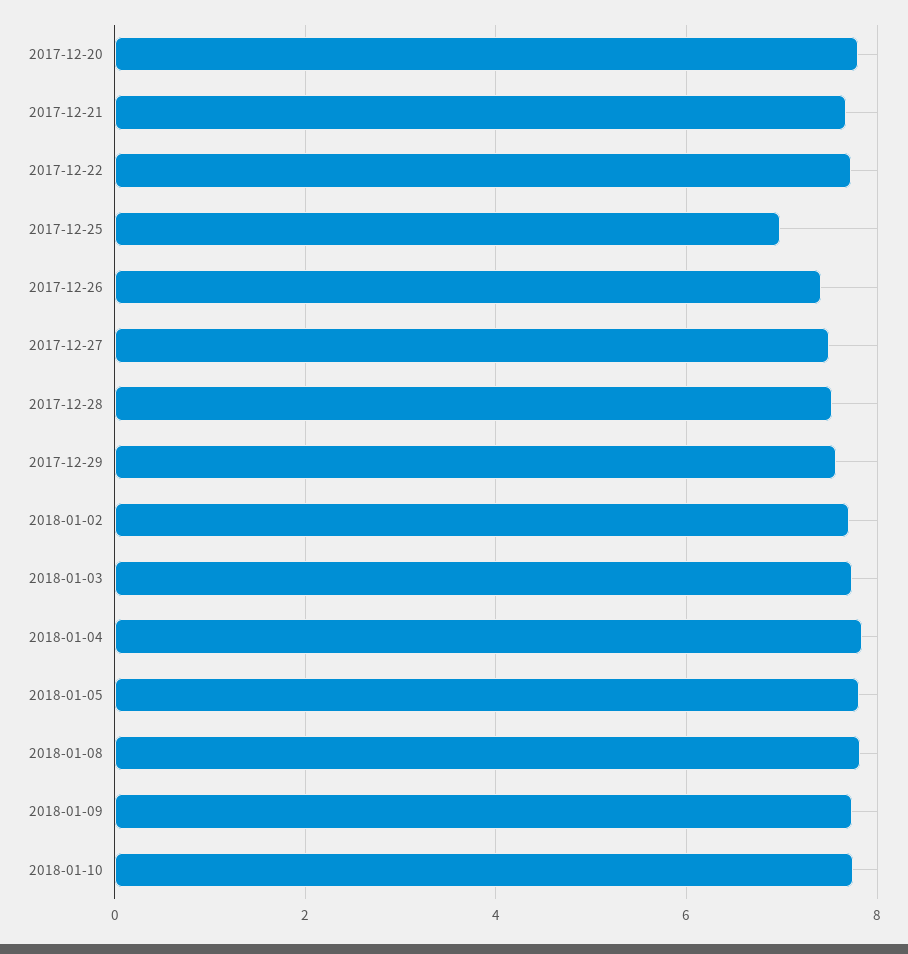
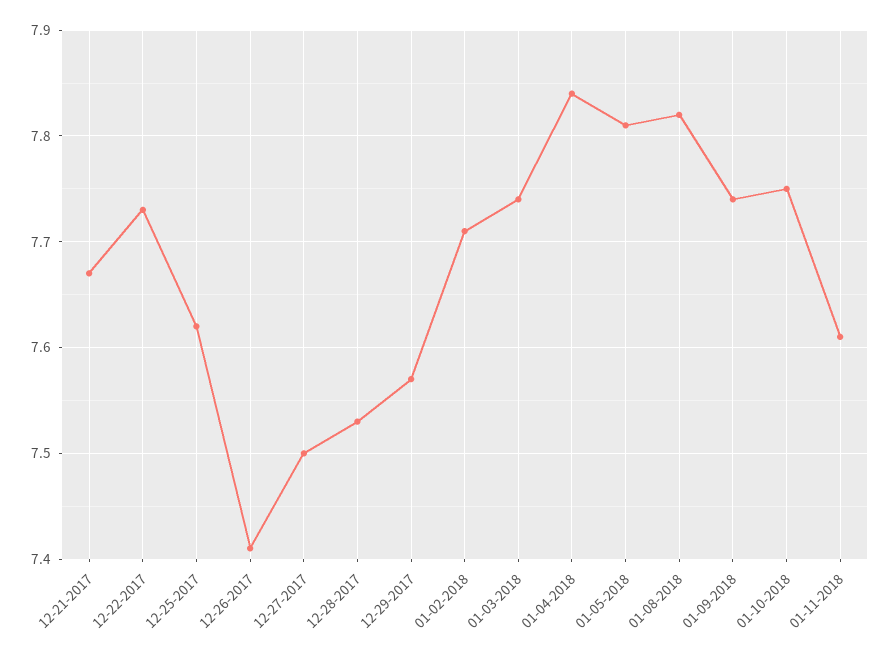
2017-12-20: 7.8 -> none
2017-12-25: 7 -> 7.62
01-11-2018: none -> 7.61

